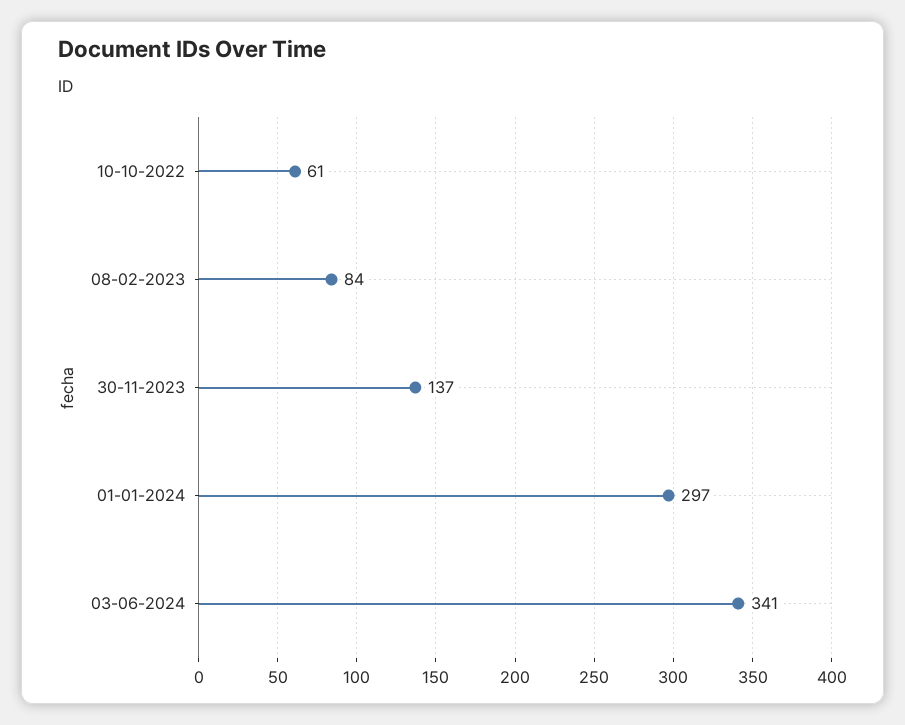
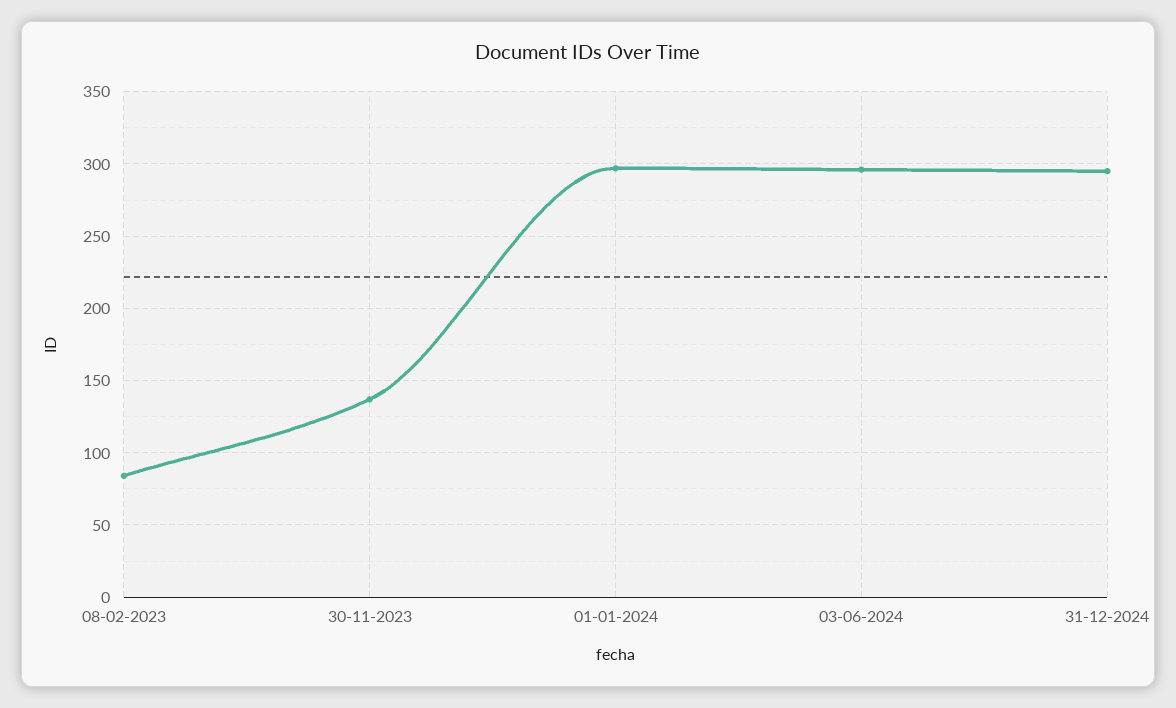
10-10-2022: 61 -> none
03-06-2024: 341 -> 295
31-12-2024: none -> 295

